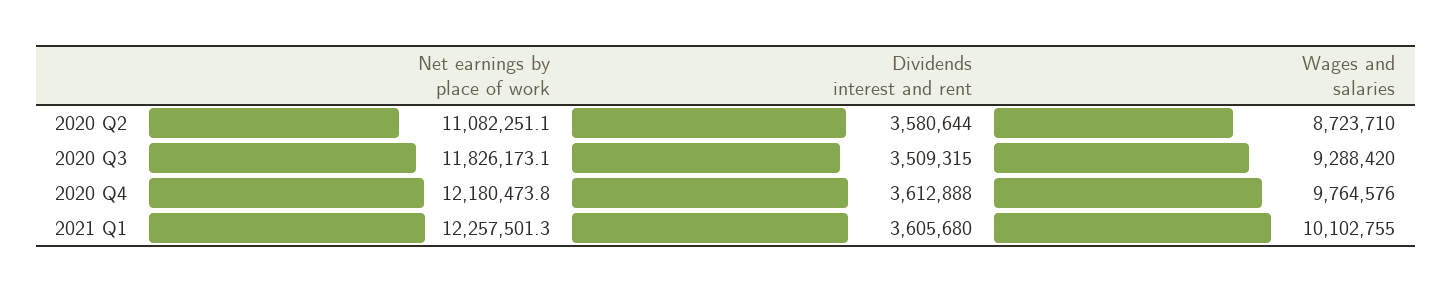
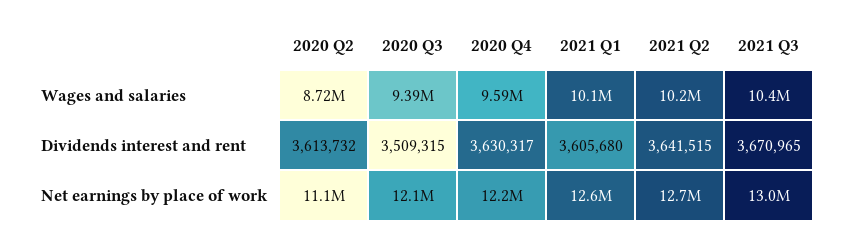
Dividends interest and rent, 2020 Q2: 3580644 -> 3613732
Net earnings by place of work, 2020 Q3: 11826173.1 -> 12100000
Wages and salaries, 2020 Q3: 9288420 -> 9390000
Dividends interest and rent, 2020 Q4: 3612888 -> 3630317
Wages and salaries, 2020 Q4: 9764576 -> 9590000
Net earnings by place of work, 2021 Q1: 12257501.3 -> 12600000
Wages and salaries, 2021 Q2: none -> 10200000
Wages and salaries, 2021 Q3: none -> 10400000
Dividends interest and rent, 2021 Q2: none -> 3641515
Dividends interest and rent, 2021 Q3: none -> 3670965
Net earnings by place of work, 2021 Q2: none -> 12700000
Net earnings by place of work, 2021 Q3: none -> 13000000

